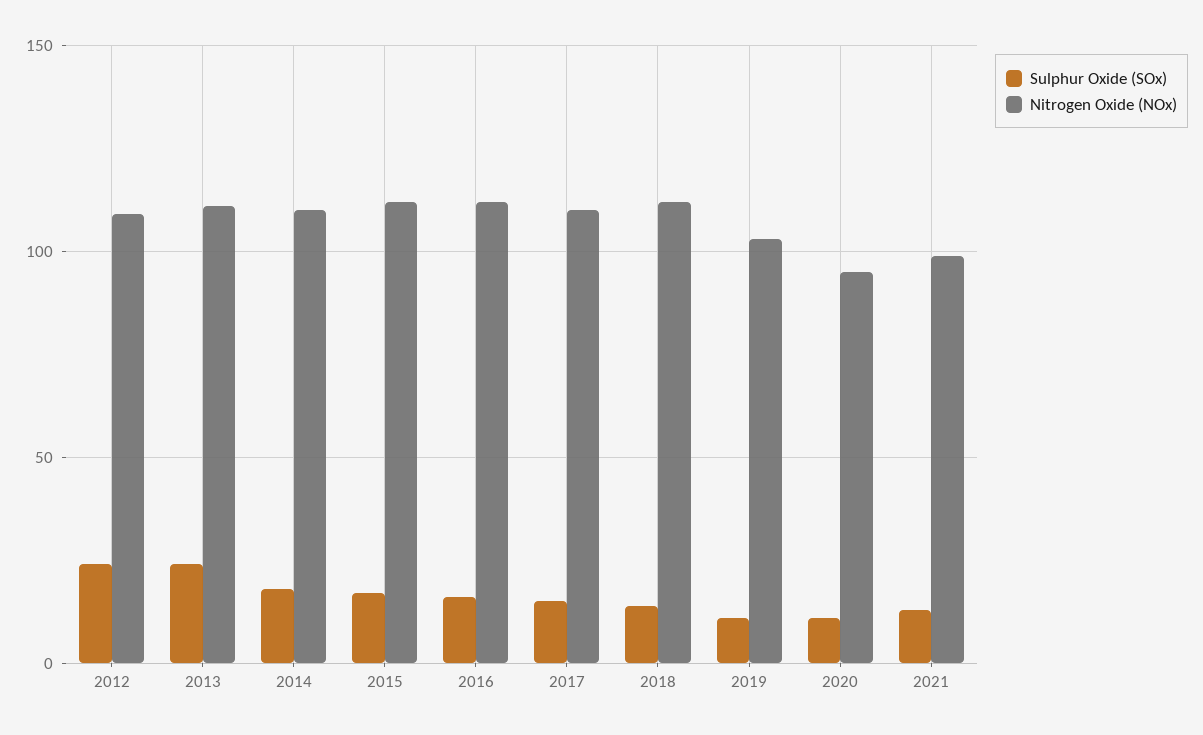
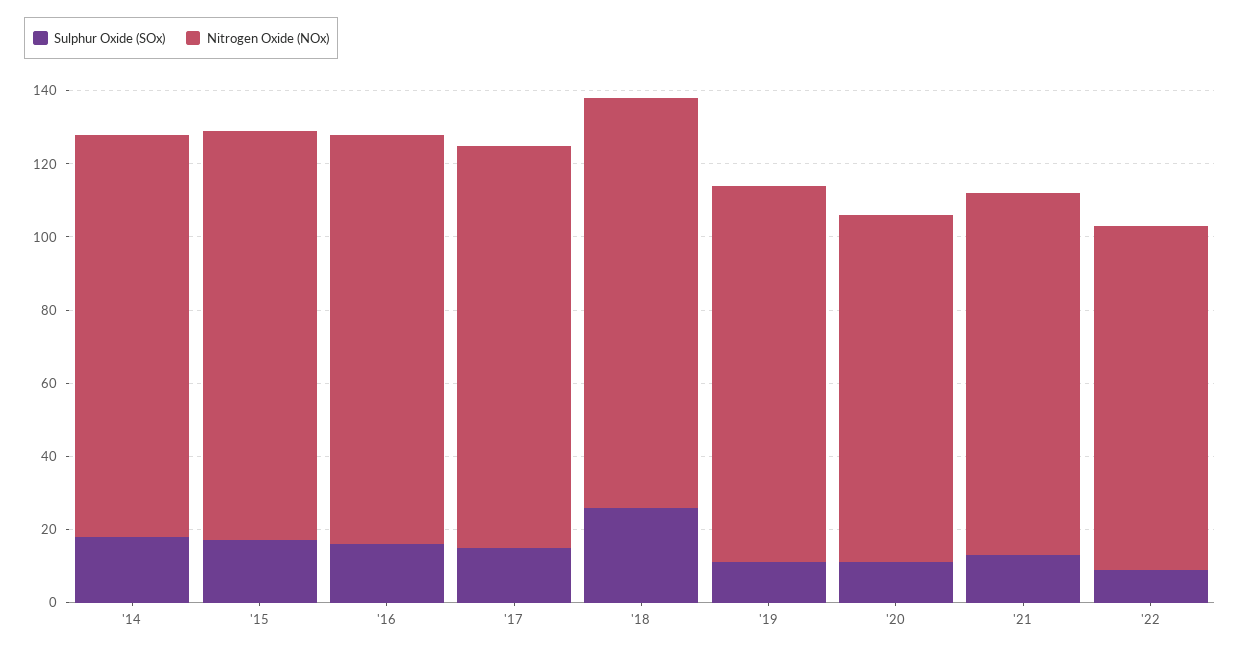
Sulphur Oxide (SOx), 2012: 25 -> none
Nitrogen Oxide (NOx), 2012: 110 -> none
Sulphur Oxide (SOx), 2013: 25 -> none
Nitrogen Oxide (NOx), 2013: 110 -> none
Sulphur Oxide (SOx), 2018: 15 -> 25
Sulphur Oxide (SOx), '22: none -> 10
Nitrogen Oxide (NOx), '22: none -> 95

